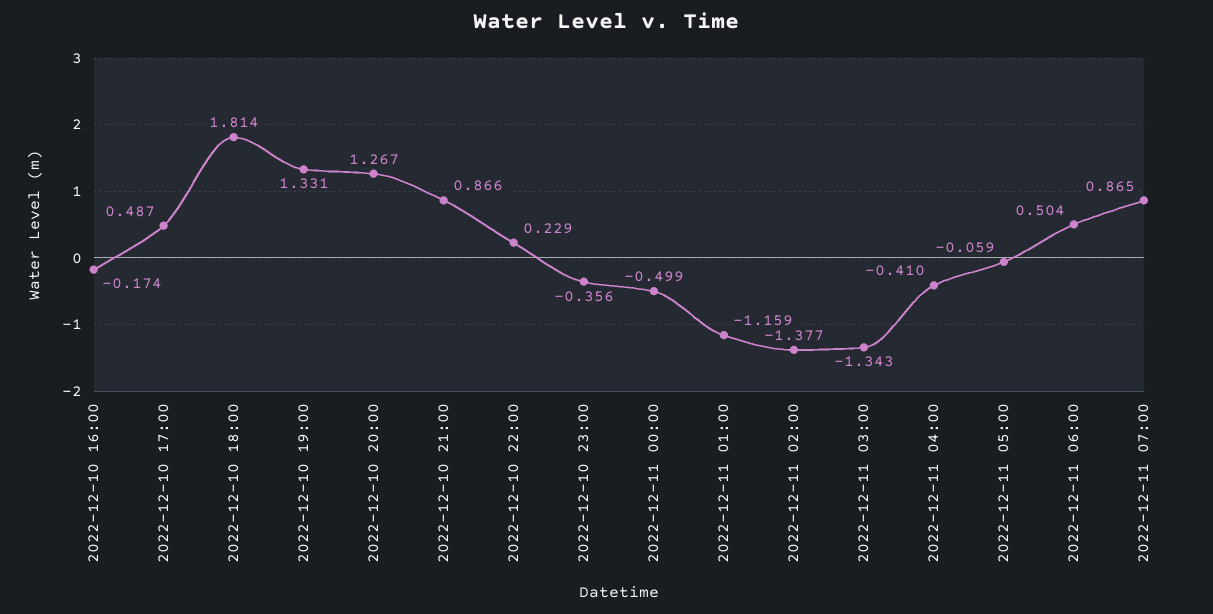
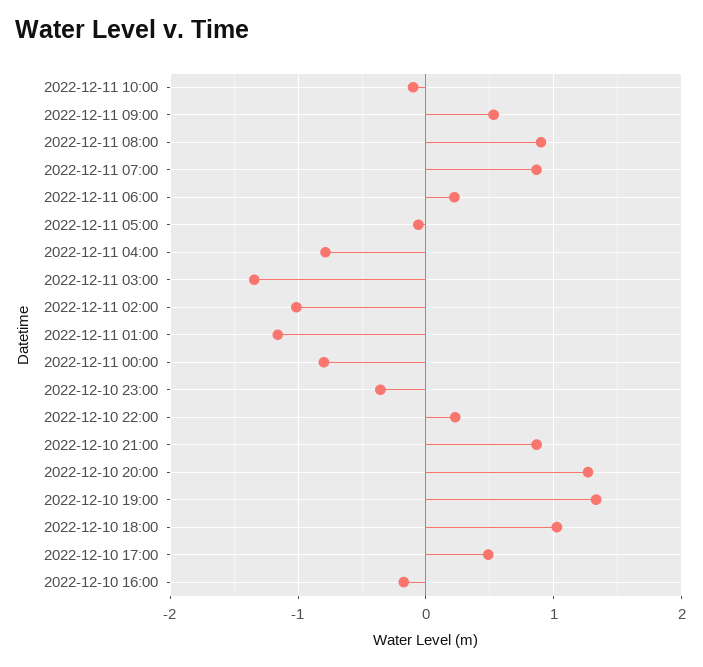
2022-12-10 18:00: 1.814 -> 1
2022-12-11 00:00: -0.499 -> -0.8
2022-12-11 02:00: -1.377 -> -1
2022-12-11 04:00: -0.41 -> -0.8
2022-12-11 06:00: 0.504 -> 0.2
2022-12-11 10:00: none -> -0.1
2022-12-11 09:00: none -> 0.5
2022-12-11 08:00: none -> 0.9

